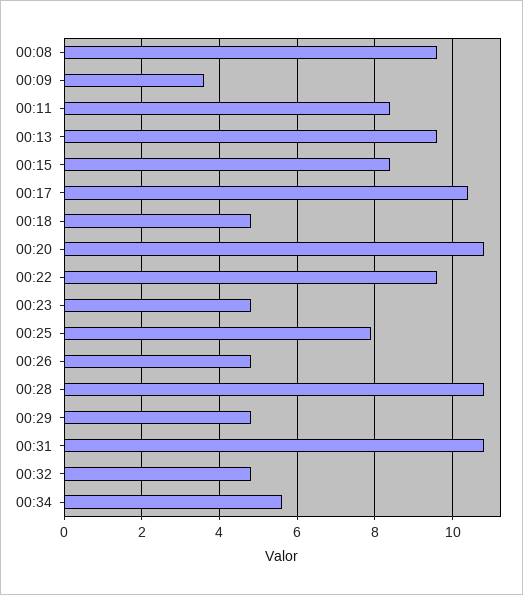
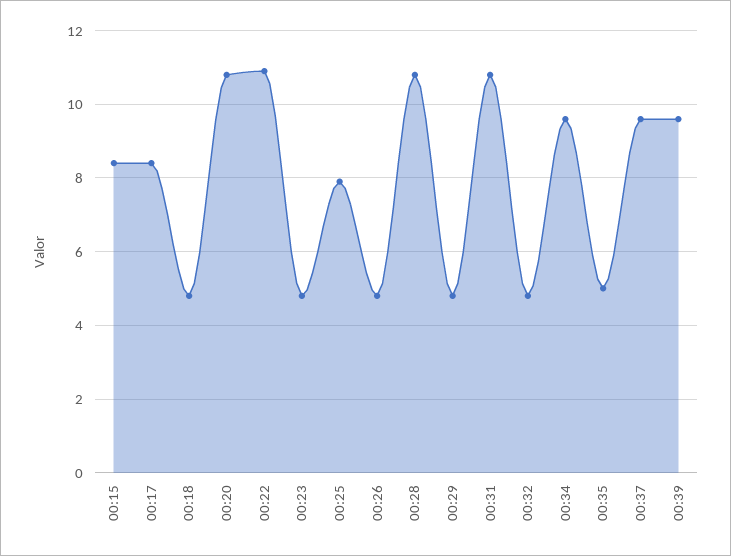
00:08: 9.5 -> none
00:09: 3.5 -> none
00:11: 8.5 -> none
00:13: 9.5 -> none
00:17: 10.5 -> 8.5
00:22: 9.5 -> 11
00:34: 5.5 -> 9.5
00:35: none -> 5
00:37: none -> 9.5
00:39: none -> 9.5

